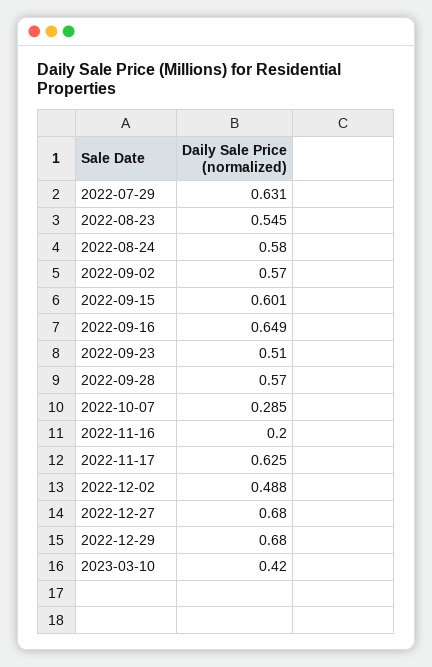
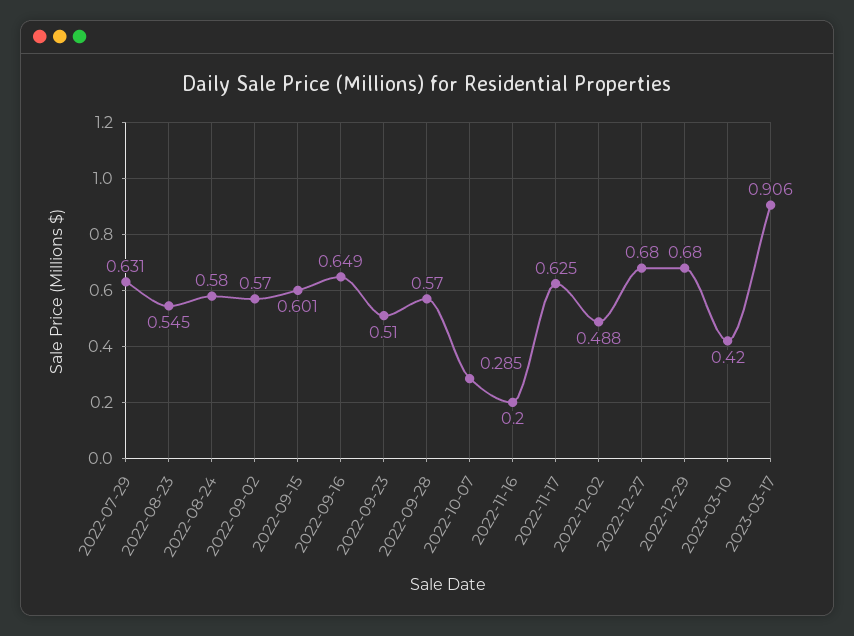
2023-03-17: none -> 0.906

